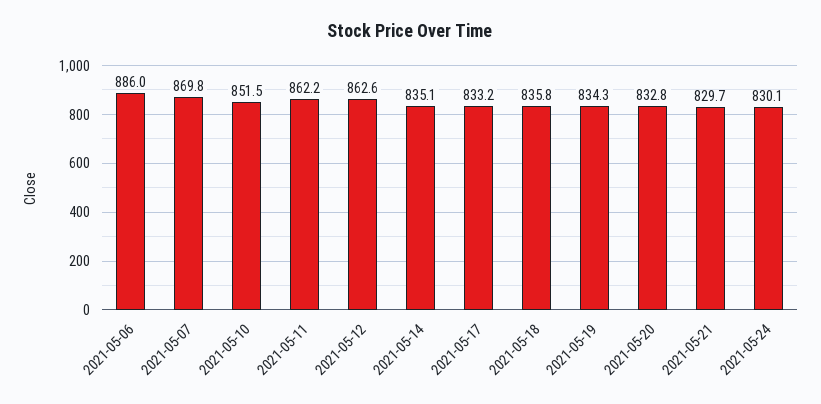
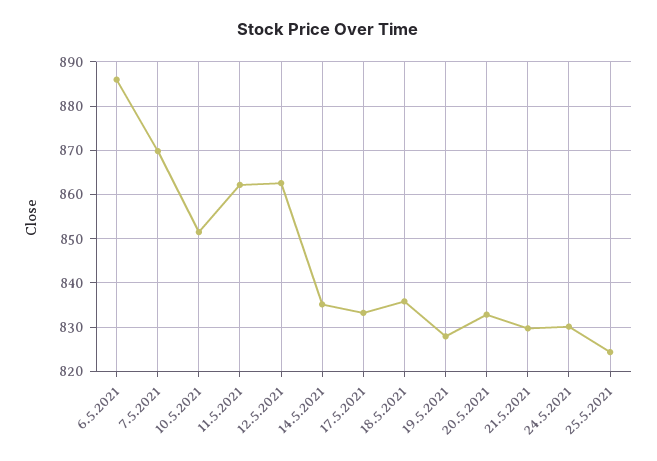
2021-05-19: 834.3 -> 828
25.5.2021: none -> 824

